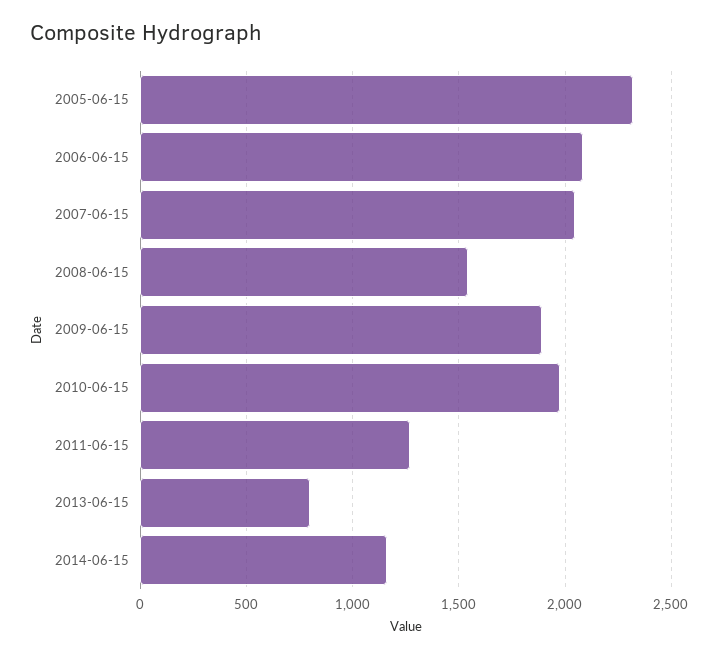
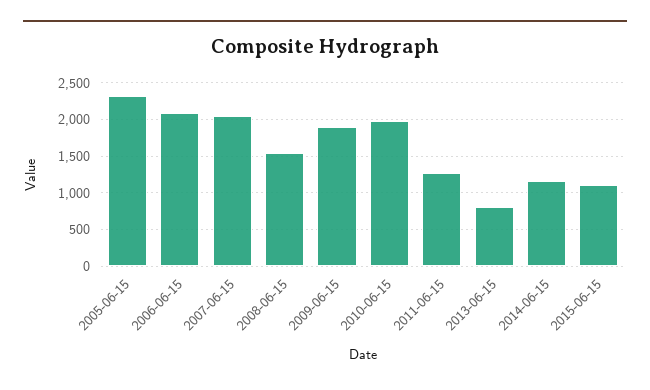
2015-06-15: none -> 1100

